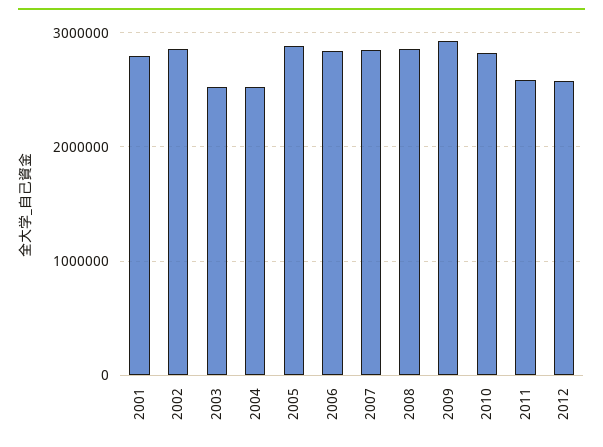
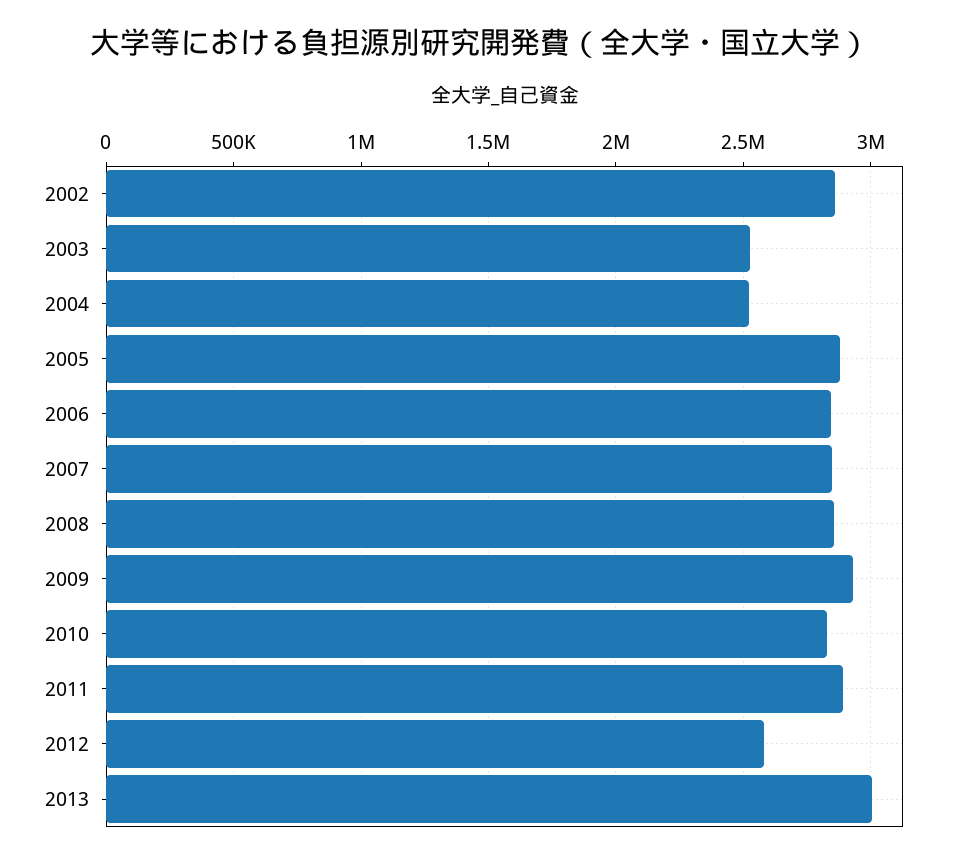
2001: 2800000 -> none
2011: 2600000 -> 2900000
2013: none -> 3000000

